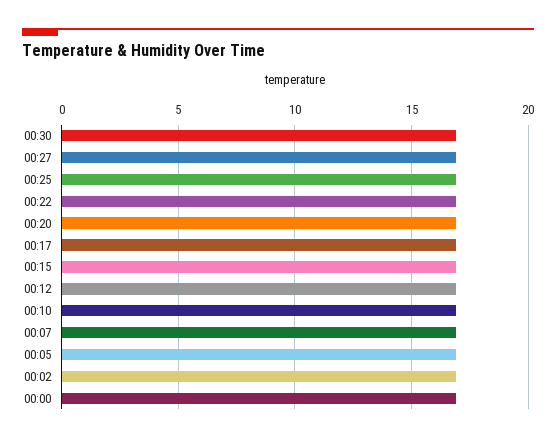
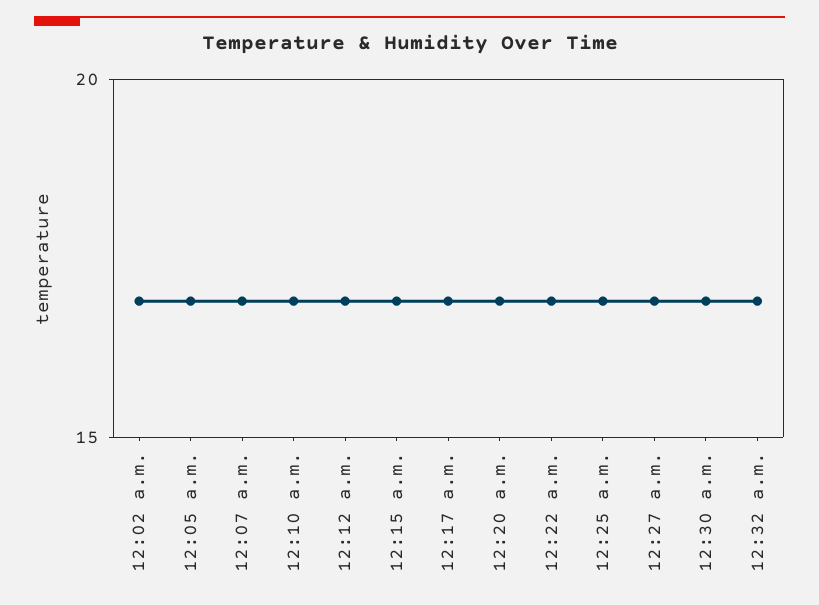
00:00: 17 -> none
12:32 a.m.: none -> 17

